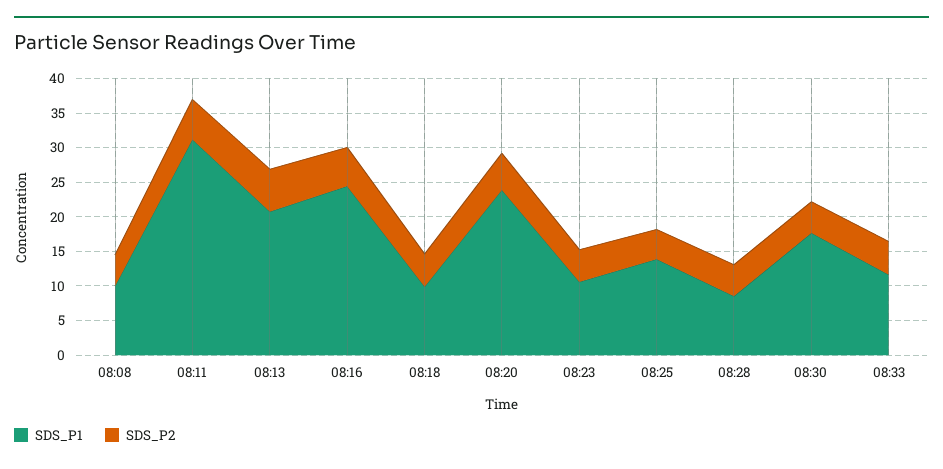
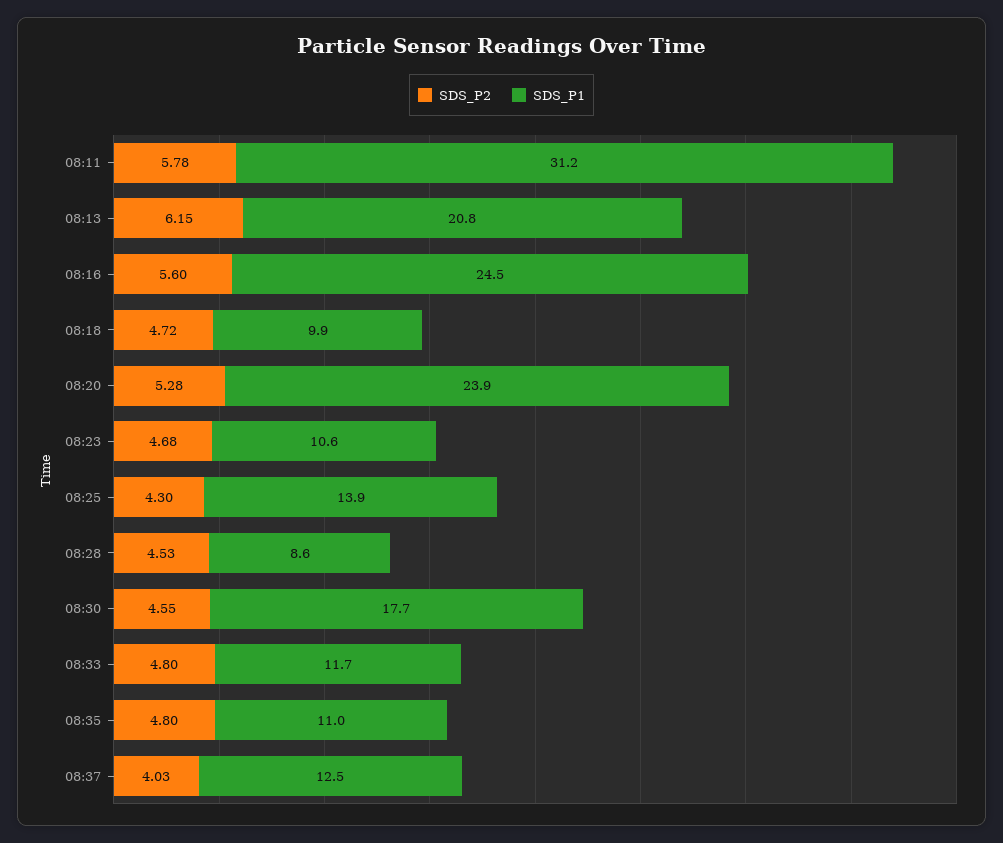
SDS_P1, 08:08: 10 -> none
SDS_P2, 08:08: 5 -> none
SDS_P2, 08:35: none -> 4.8
SDS_P1, 08:35: none -> 11
SDS_P2, 08:37: none -> 4.03
SDS_P1, 08:37: none -> 12.5

